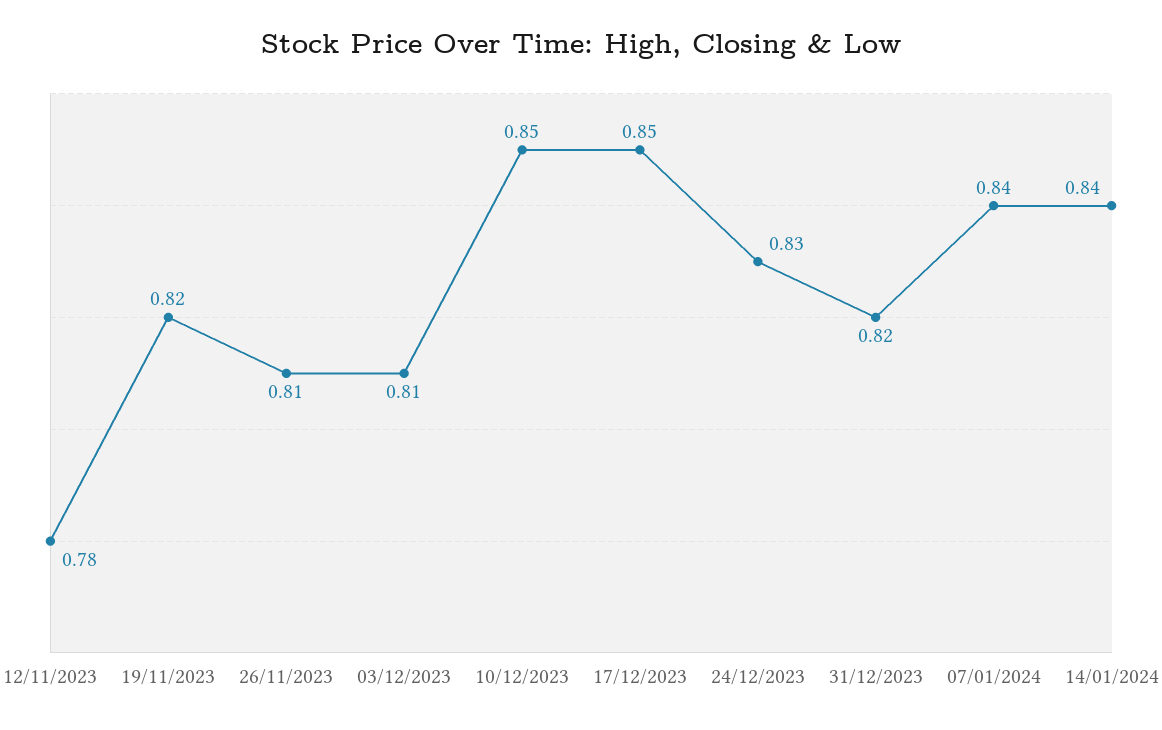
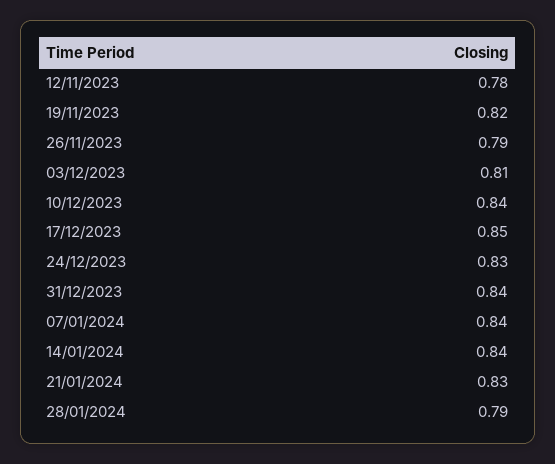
26/11/2023: 0.81 -> 0.79
10/12/2023: 0.85 -> 0.84
31/12/2023: 0.82 -> 0.84
21/01/2024: none -> 0.83
28/01/2024: none -> 0.79

